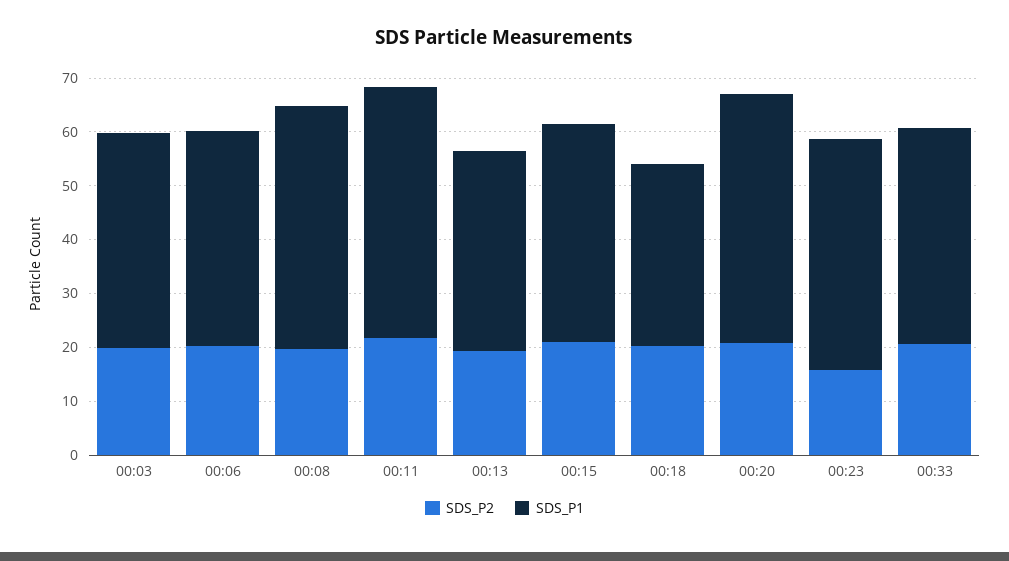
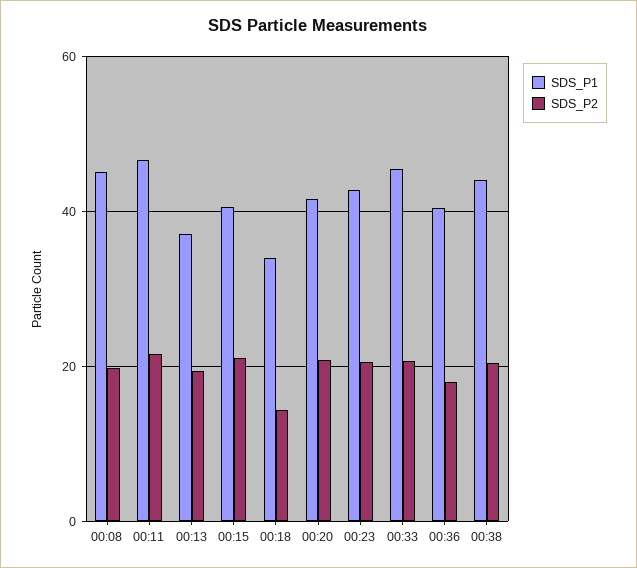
SDS_P2, 00:03: 20 -> none
SDS_P1, 00:03: 40 -> none
SDS_P2, 00:06: 20 -> none
SDS_P1, 00:06: 40 -> none
SDS_P2, 00:18: 20 -> 14
SDS_P1, 00:20: 46 -> 42
SDS_P2, 00:23: 16 -> 20
SDS_P1, 00:33: 40 -> 46
SDS_P1, 00:36: none -> 40
SDS_P2, 00:36: none -> 18
SDS_P1, 00:38: none -> 44
SDS_P2, 00:38: none -> 20

